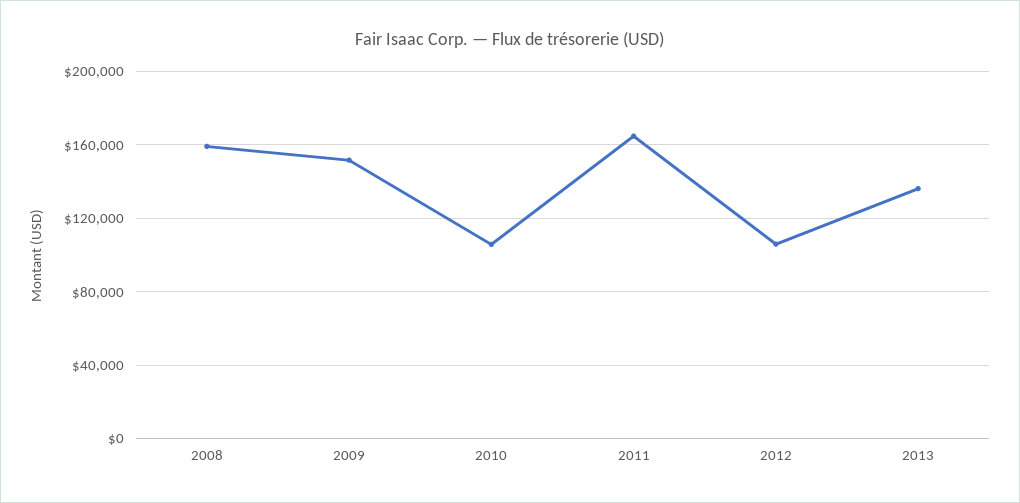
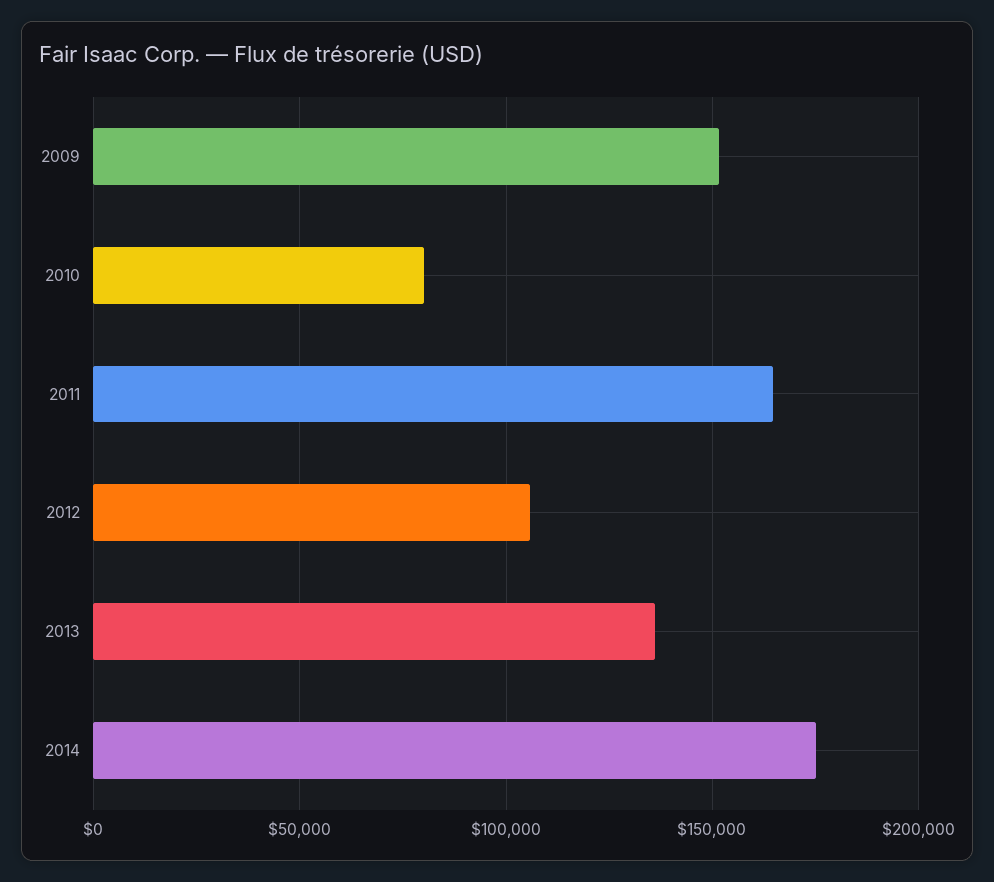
2008: 160000 -> none
2010: 105000 -> 80000
2014: none -> 175000

